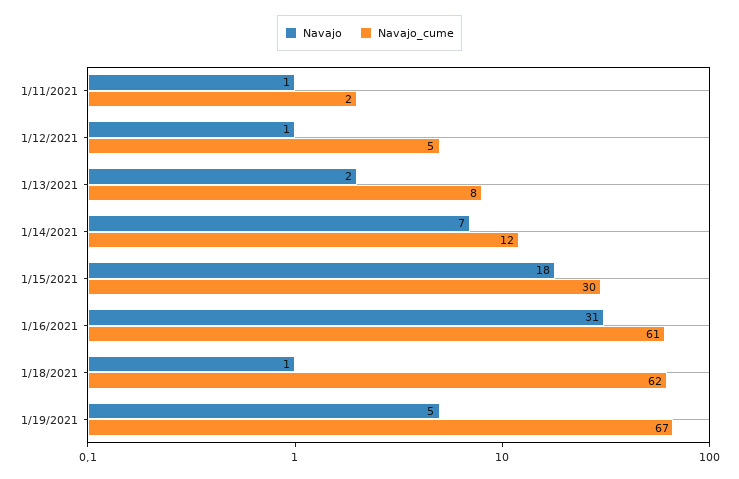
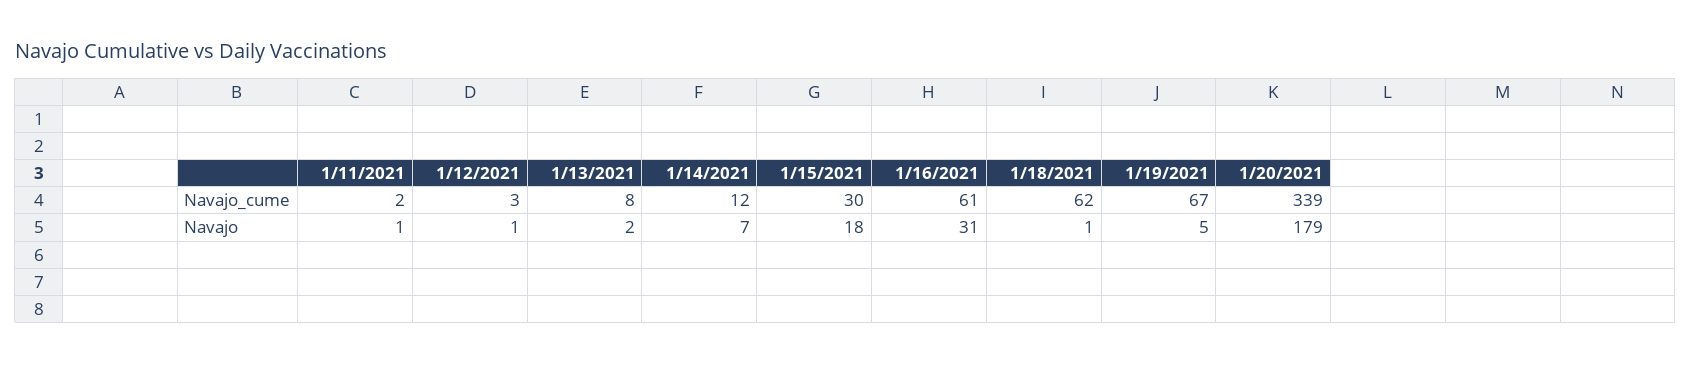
Navajo_cume, 1/12/2021: 5 -> 3
Navajo_cume, 1/20/2021: none -> 339
Navajo, 1/20/2021: none -> 179

